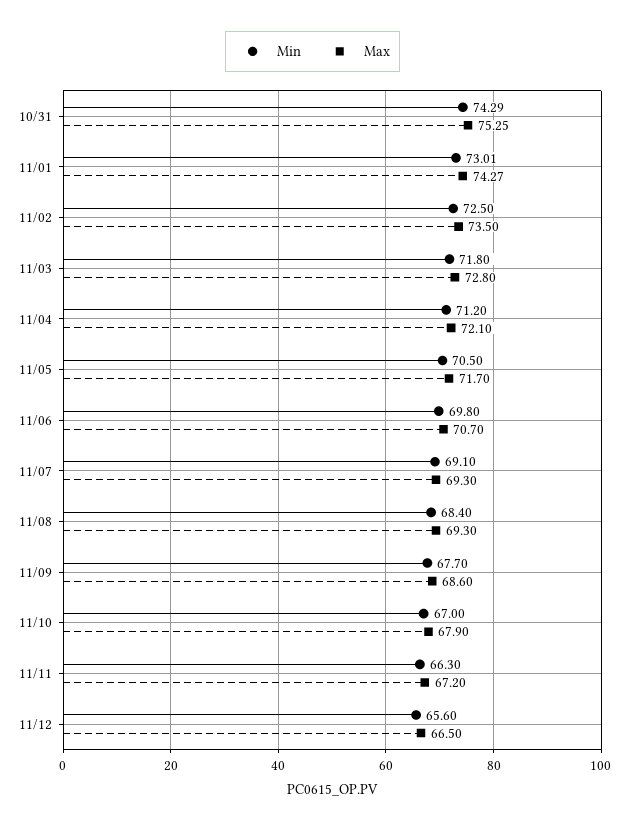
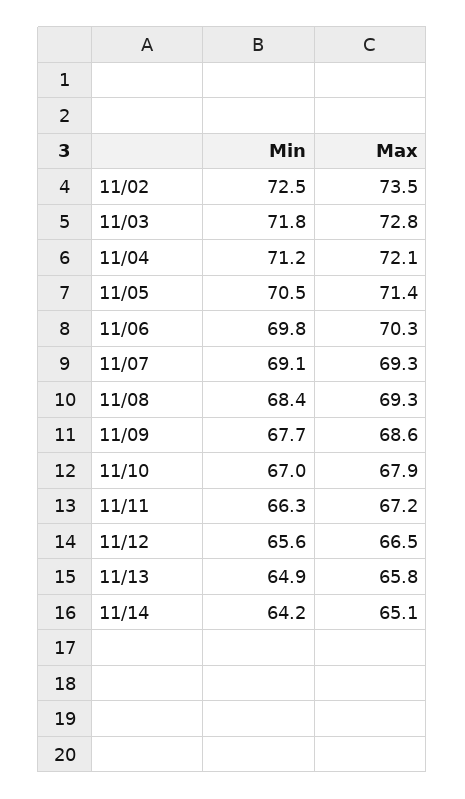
Min, 10/31: 74.29 -> none
Max, 10/31: 75.25 -> none
Min, 11/01: 73.01 -> none
Max, 11/01: 74.27 -> none
Max, 11/05: 71.7 -> 71.4
Max, 11/06: 70.7 -> 70.3
Min, 11/13: none -> 64.9
Max, 11/13: none -> 65.8
Min, 11/14: none -> 64.2
Max, 11/14: none -> 65.1

